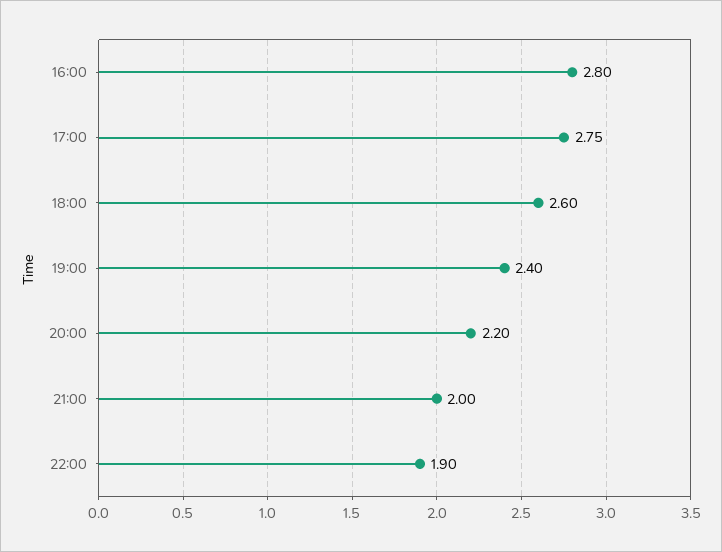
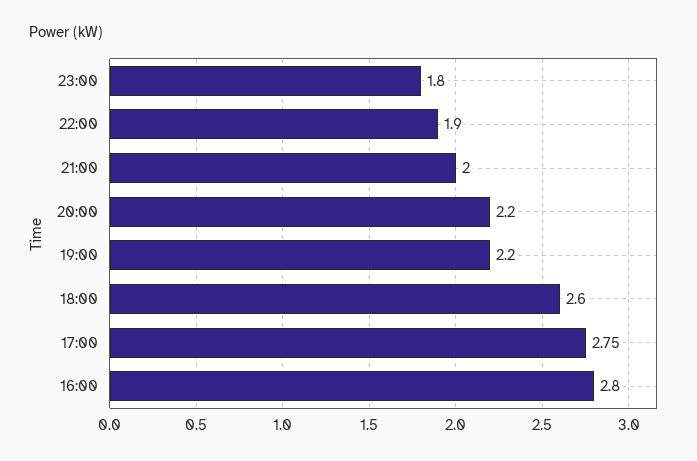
19:00: 2.4 -> 2.2
23:00: none -> 1.8

